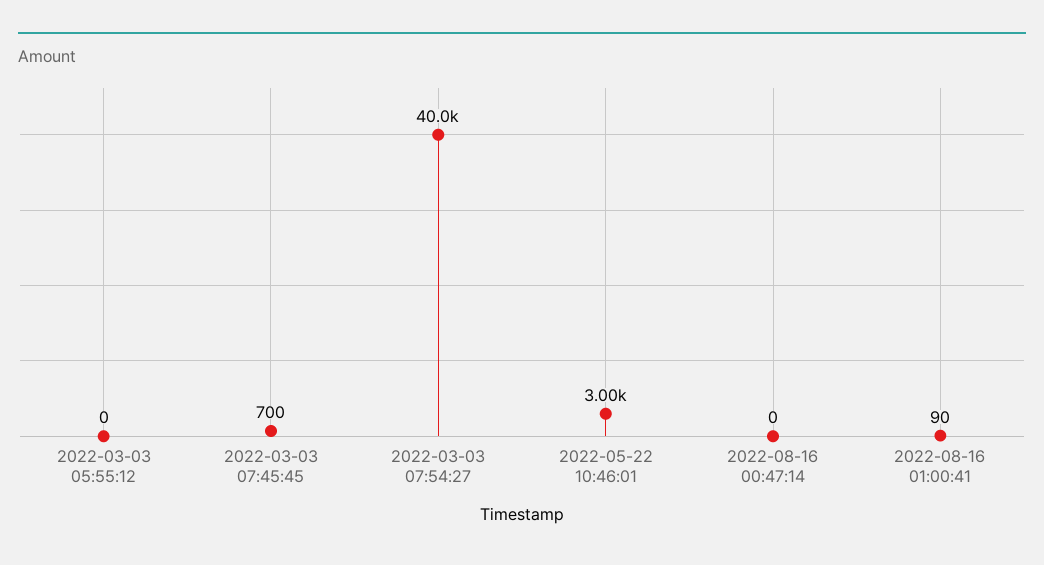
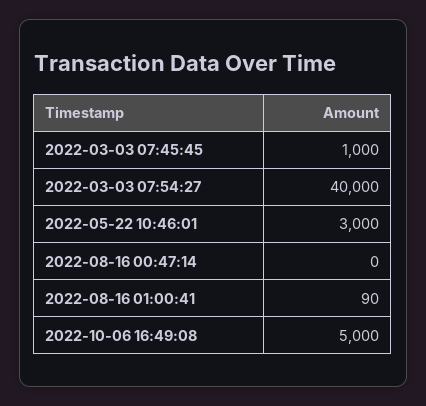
2022-03-03 05:55:12: 0 -> none
2022-03-03 07:45:45: 700 -> 1000
2022-10-06 16:49:08: none -> 5000

